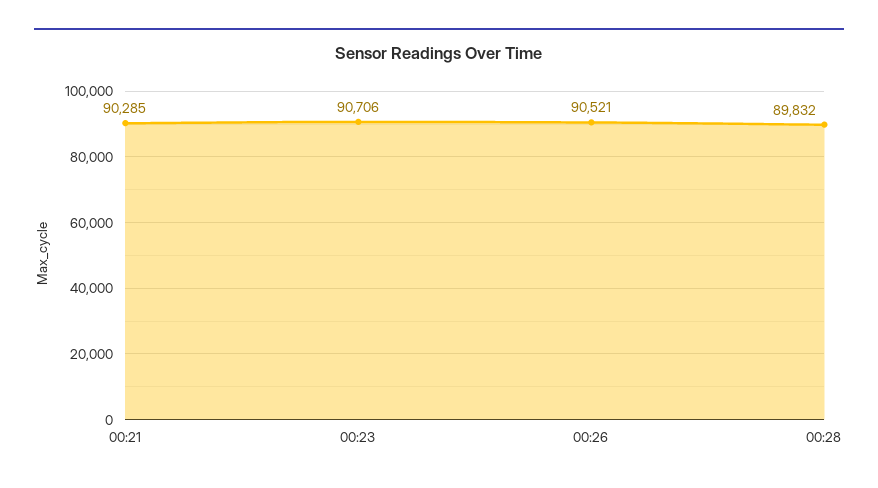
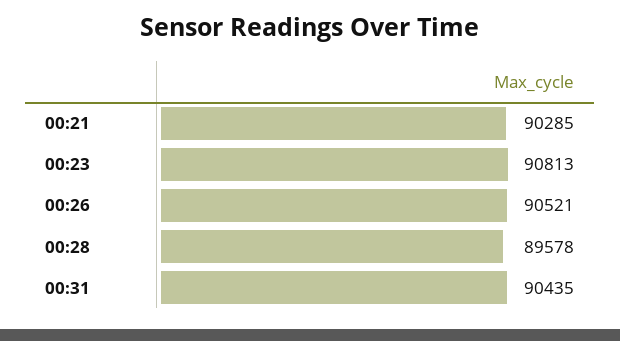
00:23: 90706 -> 90813
00:28: 89832 -> 89578
00:31: none -> 90435

